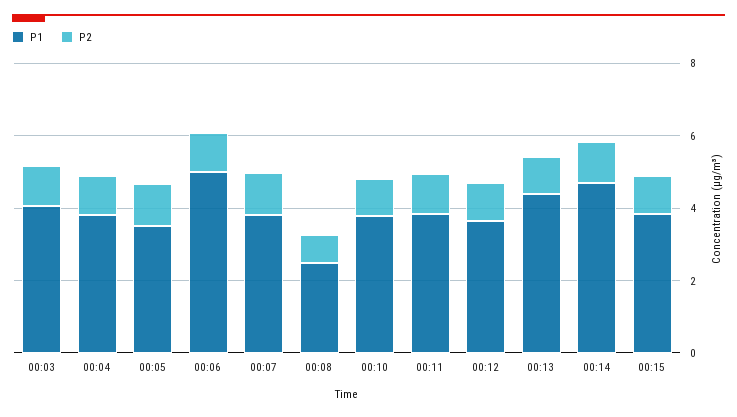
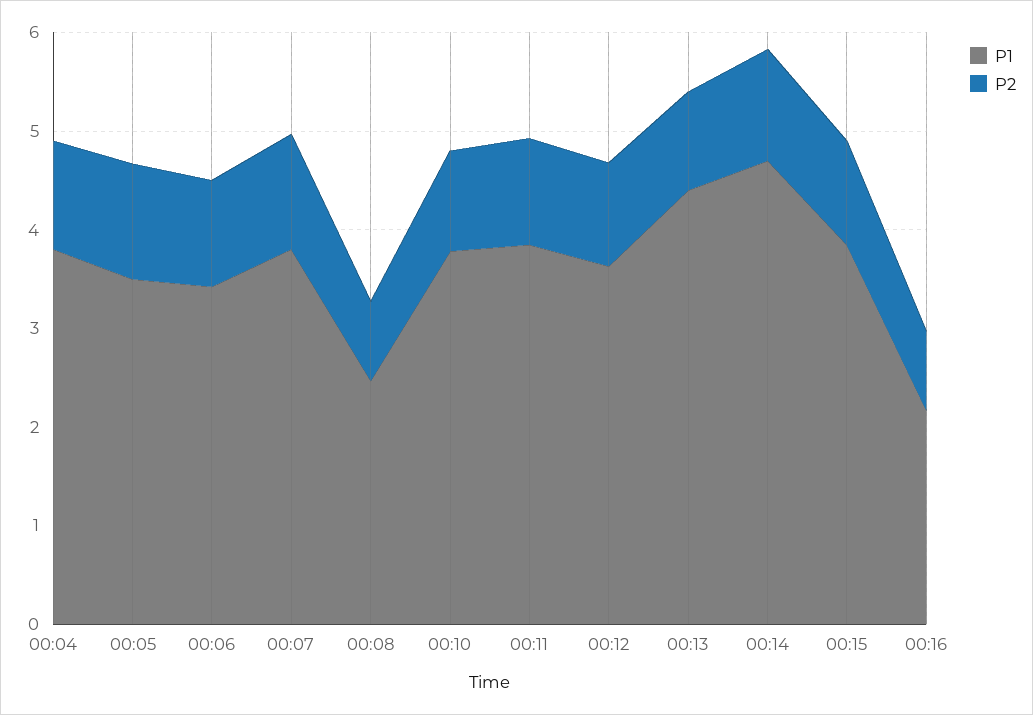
P1, 00:03: 4 -> none
P2, 00:03: 1 -> none
P1, 00:06: 5 -> 3.4
P1, 00:16: none -> 2.2
P2, 00:16: none -> 0.8

